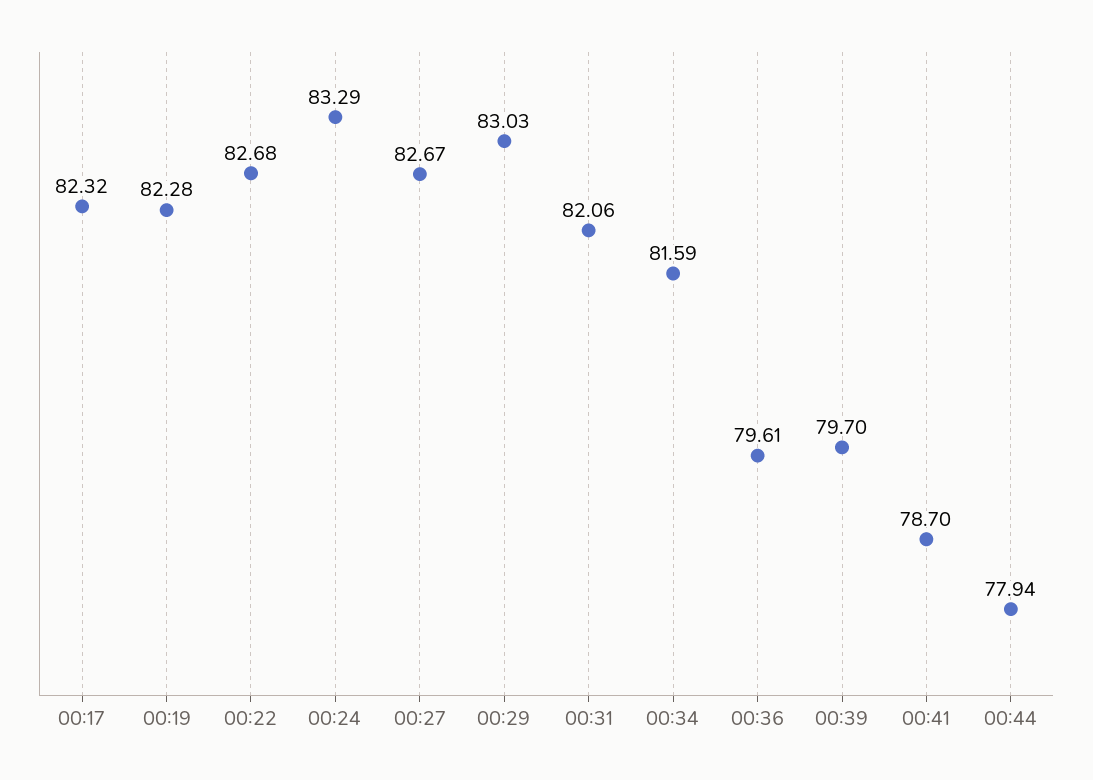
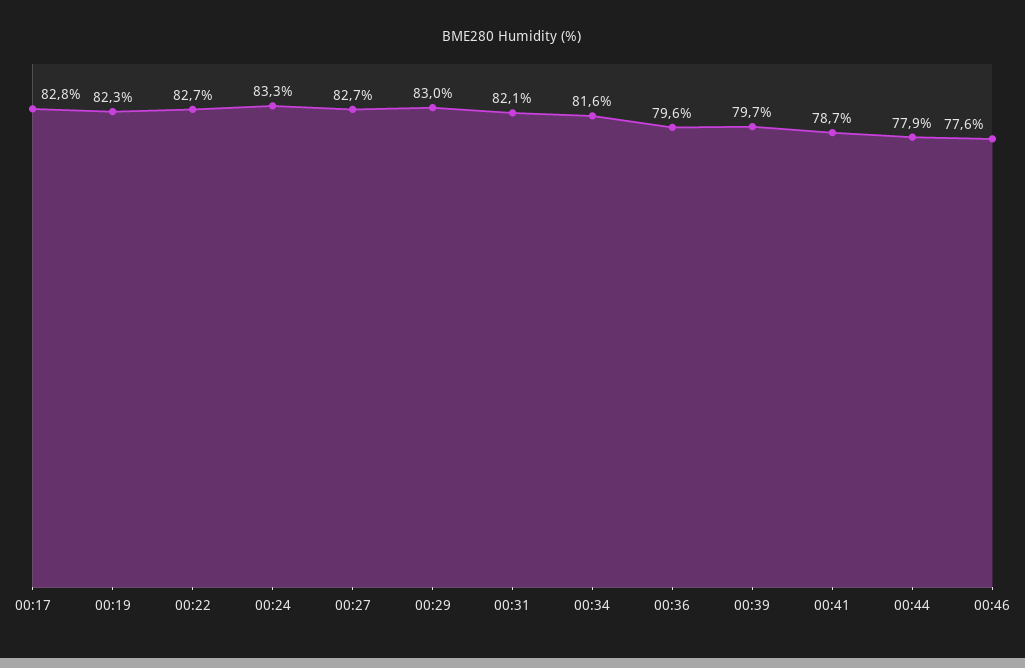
00:17: 82.32 -> 82.8
00:46: none -> 77.6

